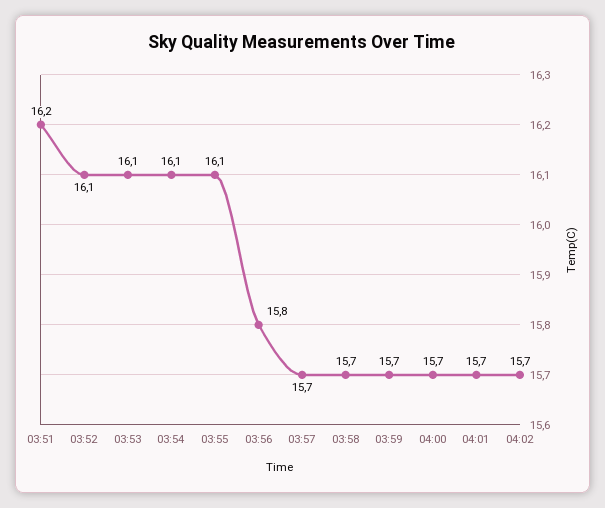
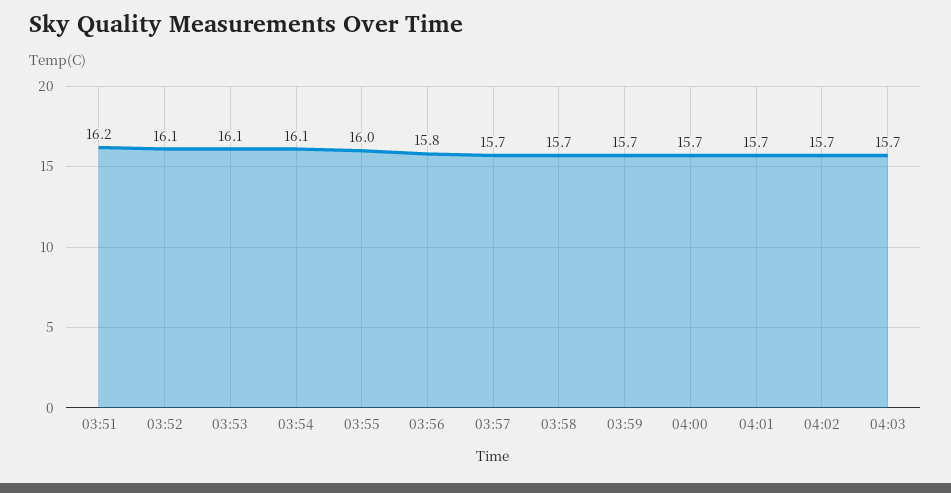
03:55: 16.1 -> 16
04:03: none -> 15.7

